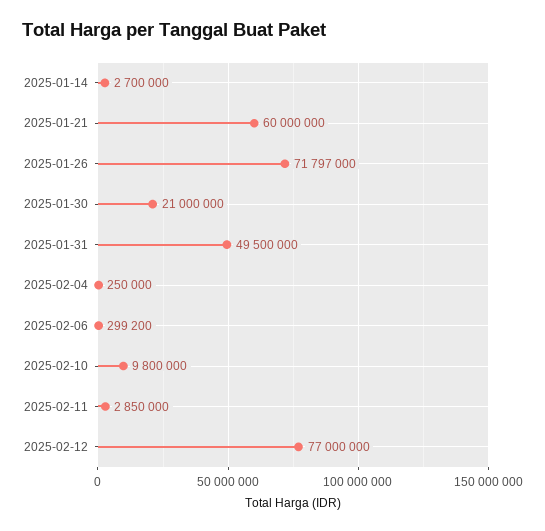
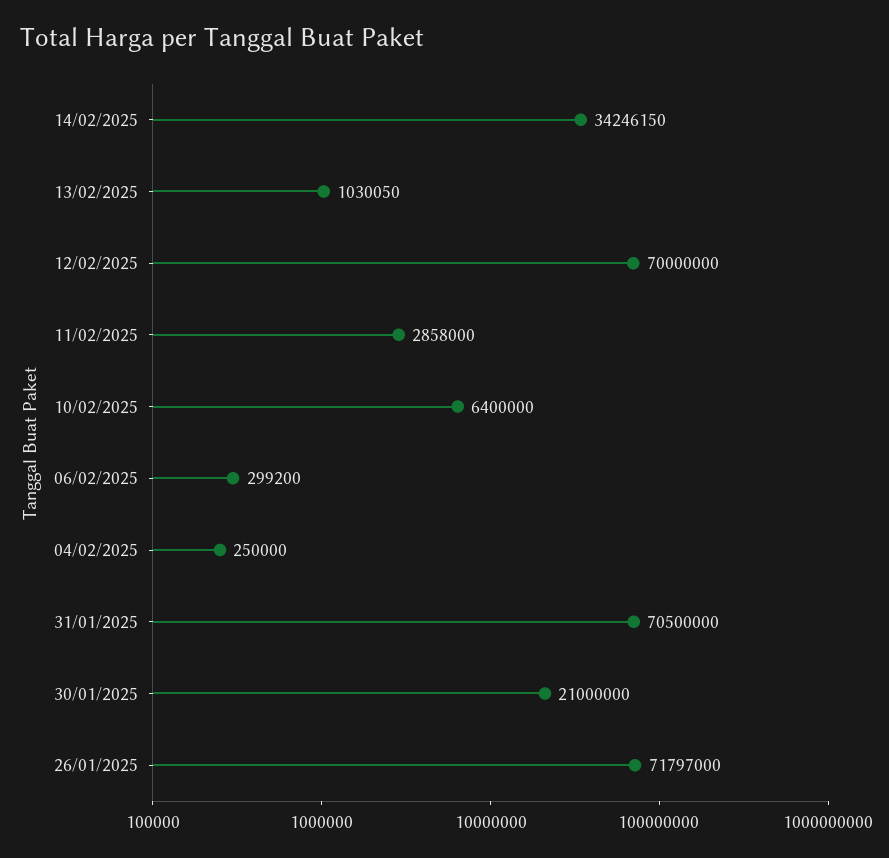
2025-01-14: 2700000 -> none
2025-01-21: 60000000 -> none
2025-01-31: 49500000 -> 70500000
2025-02-10: 9800000 -> 6400000
2025-02-11: 2850000 -> 2858000
2025-02-12: 77000000 -> 70000000
14/02/2025: none -> 34246150
13/02/2025: none -> 1030050

